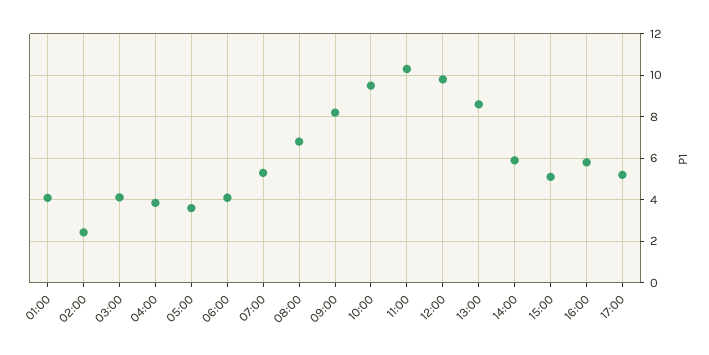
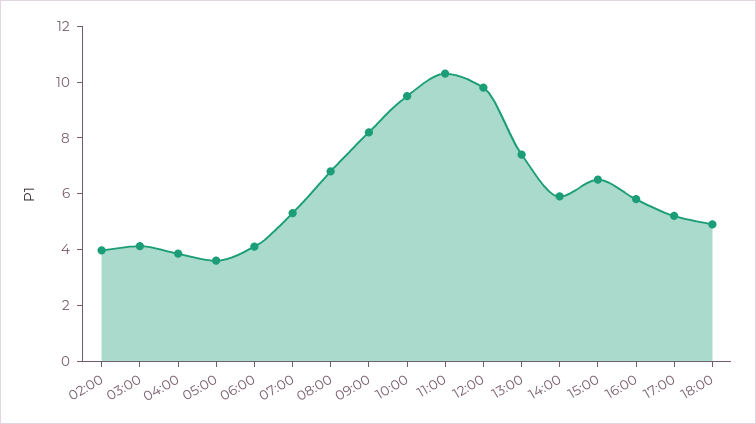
01:00: 4 -> none
02:00: 2.5 -> 4
13:00: 8.5 -> 7.5
15:00: 5 -> 6.5
18:00: none -> 5

